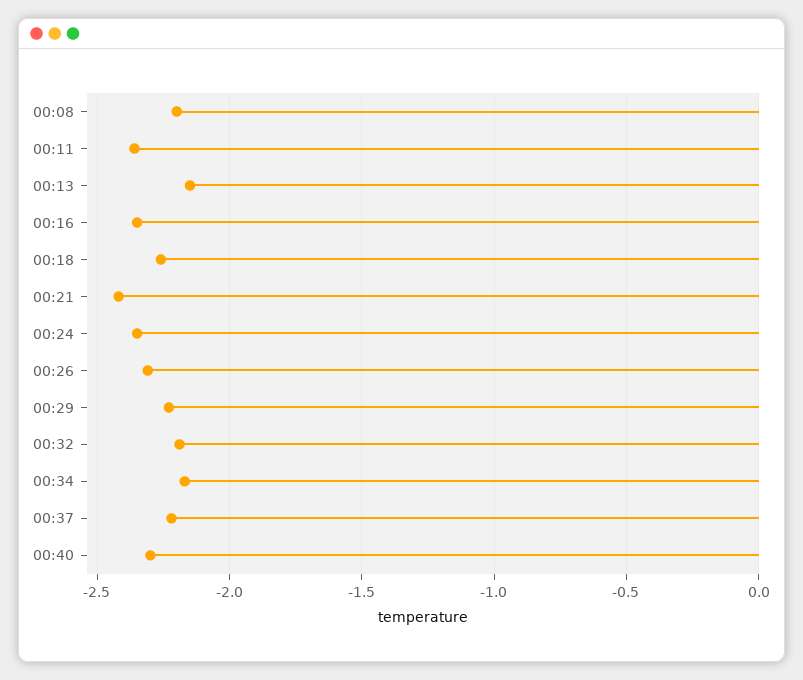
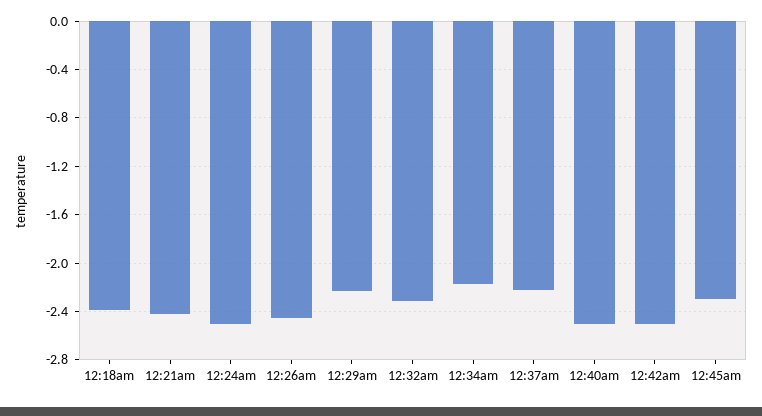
00:08: -2.2 -> none
00:11: -2.35 -> none
00:13: -2.15 -> none
00:16: -2.35 -> none
00:18: -2.25 -> -2.4
00:24: -2.35 -> -2.5
00:26: -2.3 -> -2.45
00:32: -2.2 -> -2.3
00:40: -2.3 -> -2.5
12:42am: none -> -2.5
12:45am: none -> -2.3

